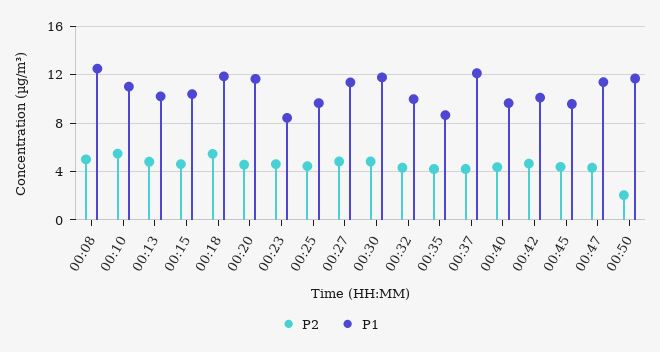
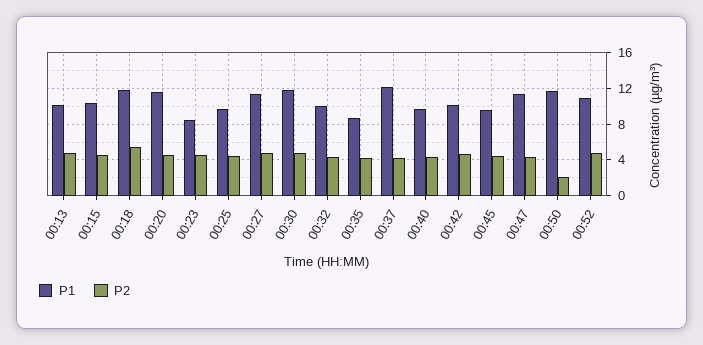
P2, 00:08: 5 -> none
P1, 00:08: 12.5 -> none
P2, 00:10: 5.5 -> none
P1, 00:10: 11 -> none
P1, 00:52: none -> 11
P2, 00:52: none -> 5

